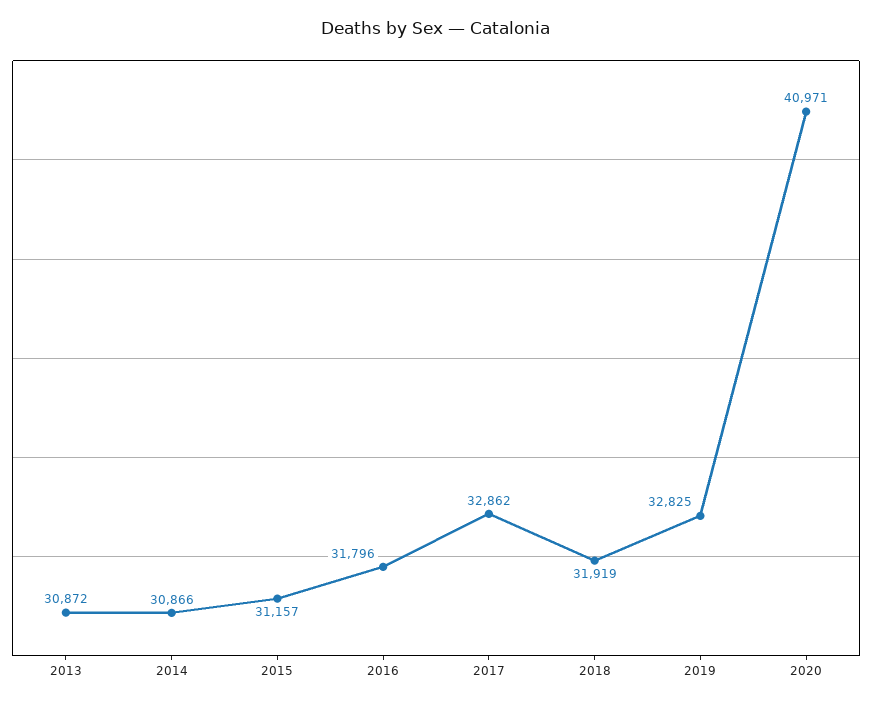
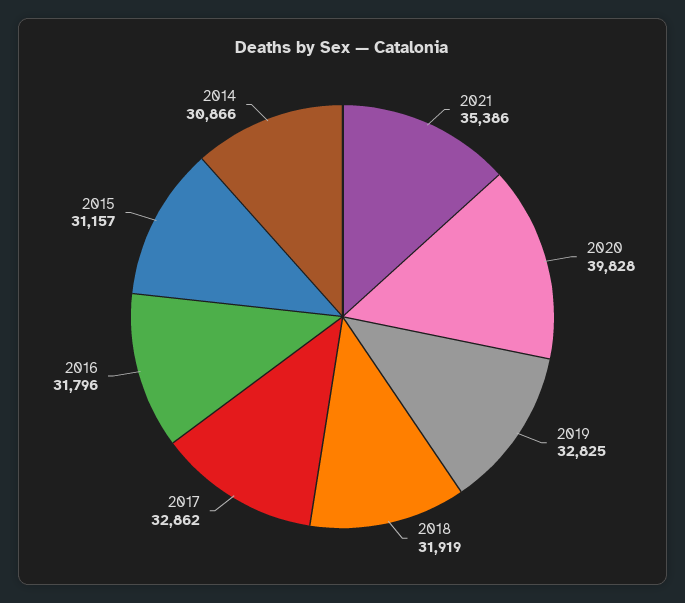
2013: 30872 -> none
2020: 40971 -> 39828
2021: none -> 35386

